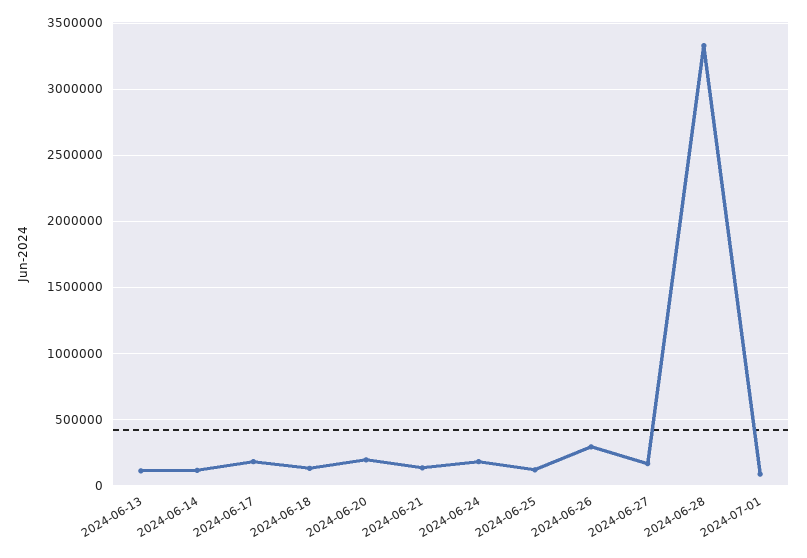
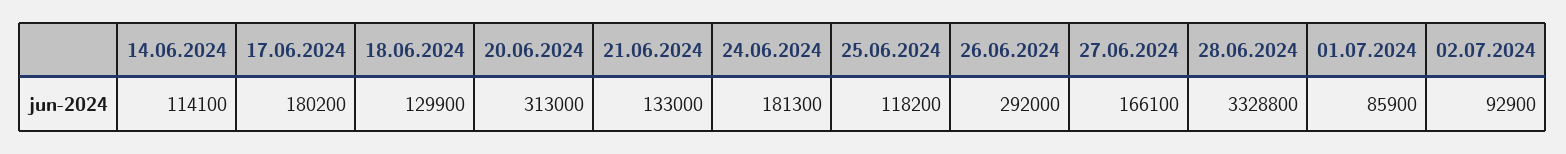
2024-06-13: 100000 -> none
2024-06-20: 200000 -> 313000
02.07.2024: none -> 92900

